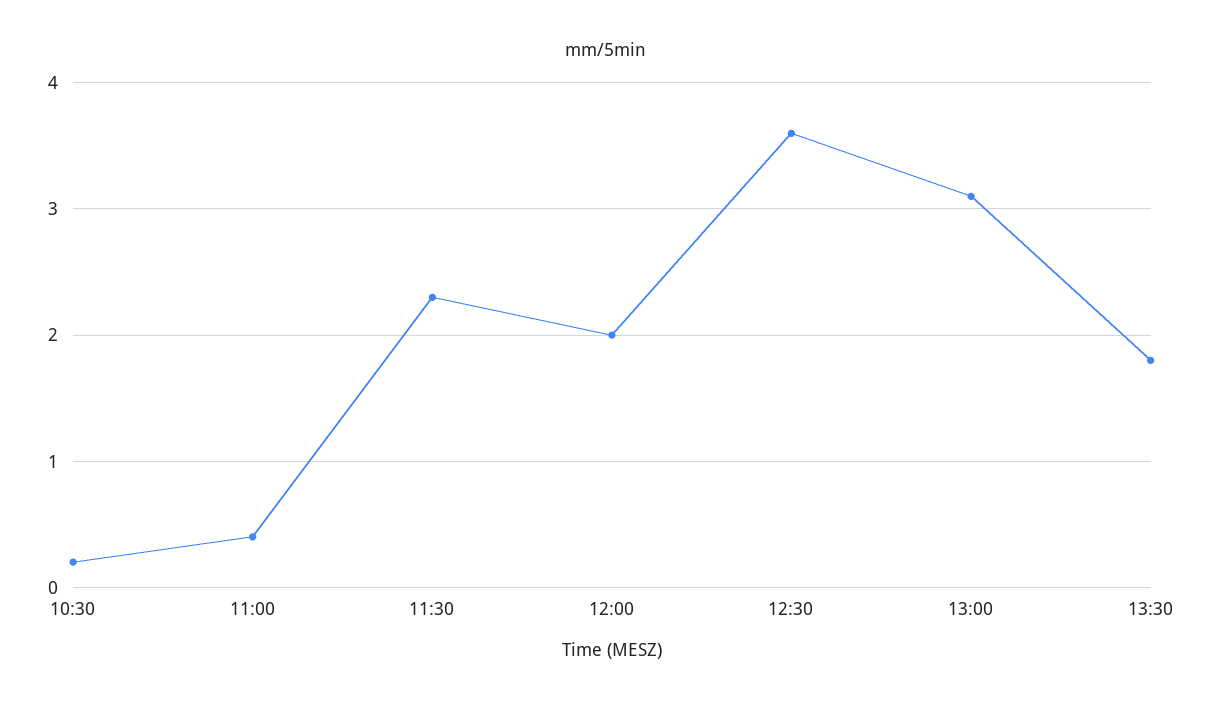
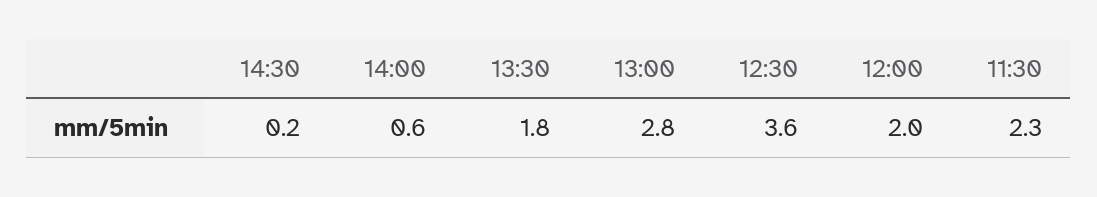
10:30: 0.2 -> none
11:00: 0.4 -> none
13:00: 3.1 -> 2.8
14:30: none -> 0.2
14:00: none -> 0.6

